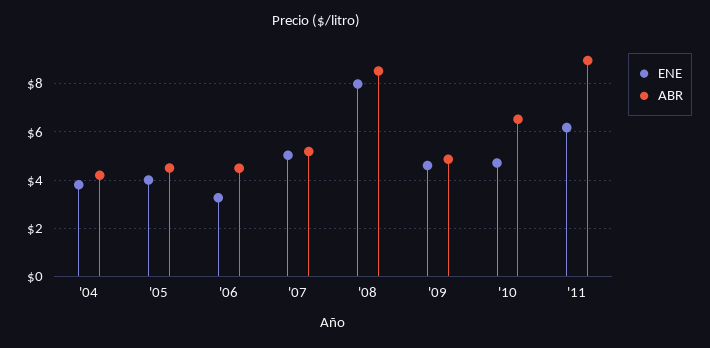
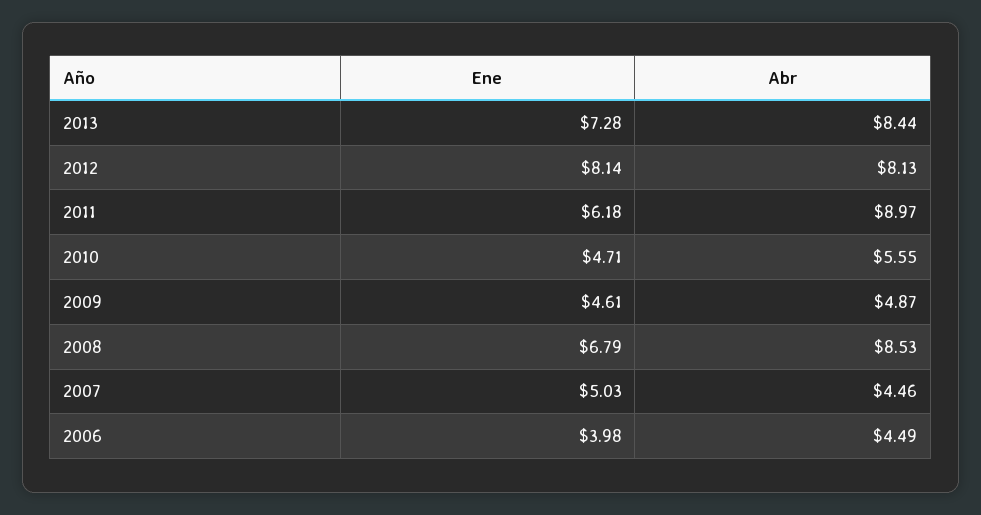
ENE, '04: 3.75 -> none
ABR, '04: 4.25 -> none
ENE, '05: 4 -> none
ABR, '05: 4.5 -> none
ENE, '06: 3.25 -> 3.98
ABR, '07: 5.25 -> 4.46
ENE, '08: 8 -> 6.79
ABR, '10: 6.5 -> 5.55
ENE, 2013: none -> 7.28
ABR, 2013: none -> 8.44
ENE, 2012: none -> 8.14
ABR, 2012: none -> 8.13

